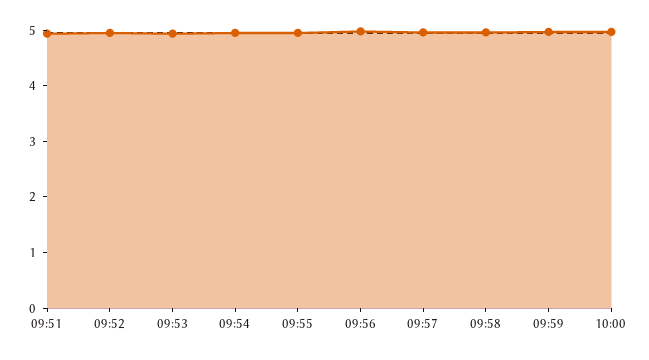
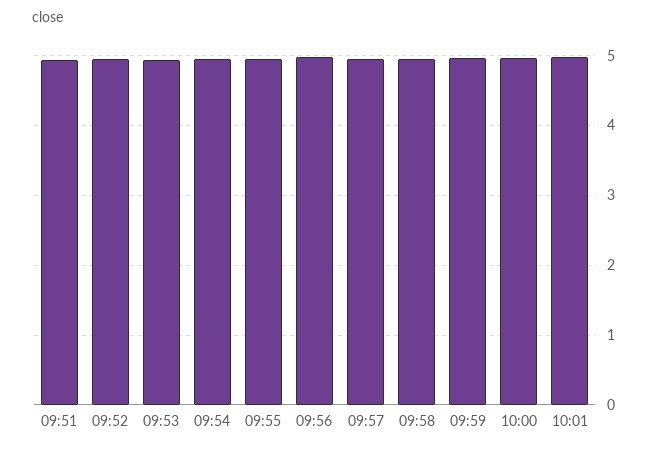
10:01: none -> 5

